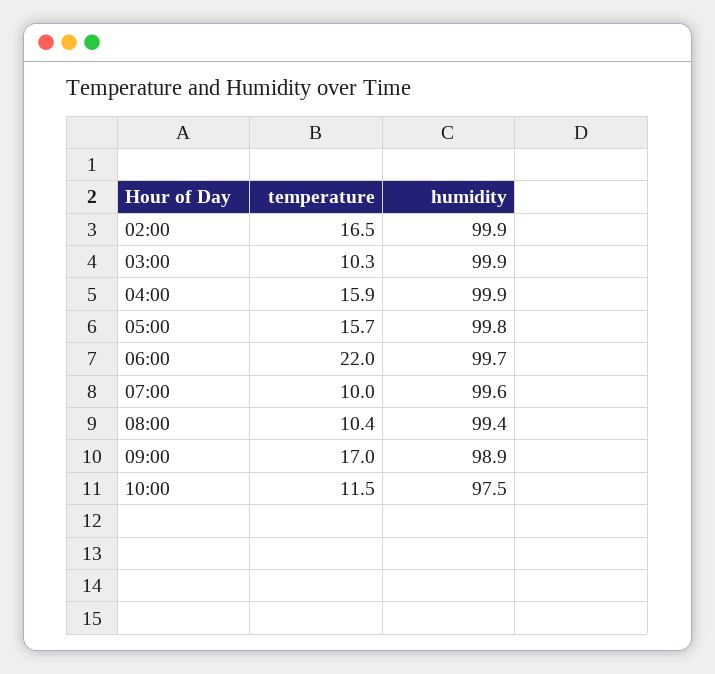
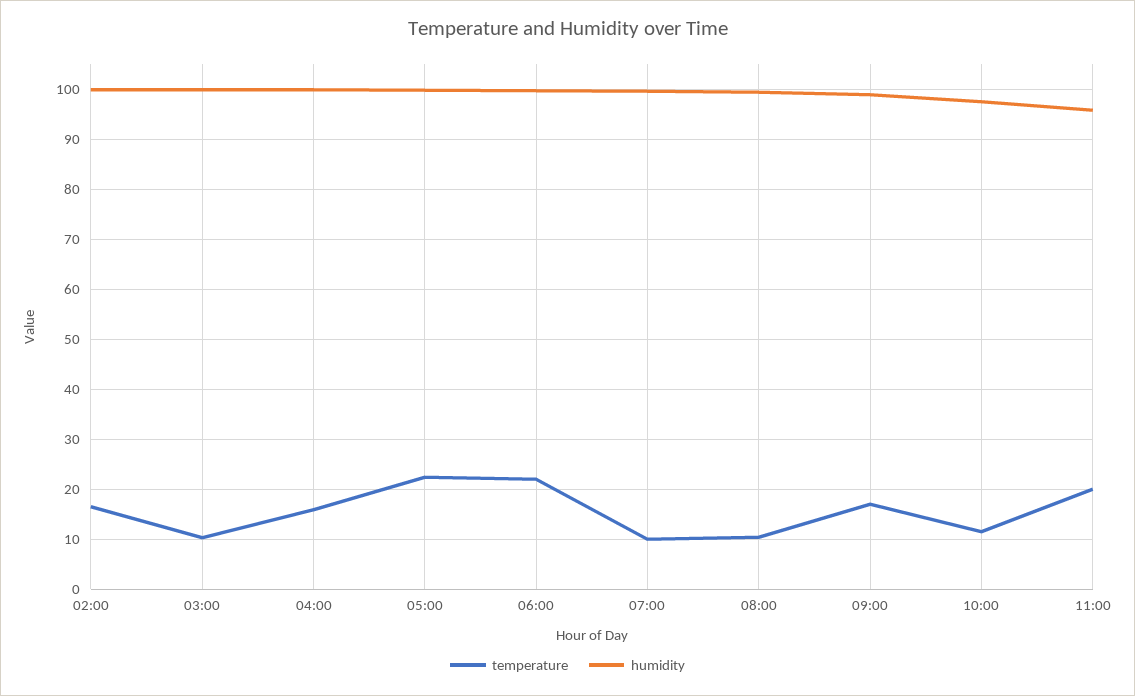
temperature, 05:00: 15.7 -> 22
temperature, 11:00: none -> 20
humidity, 11:00: none -> 96

